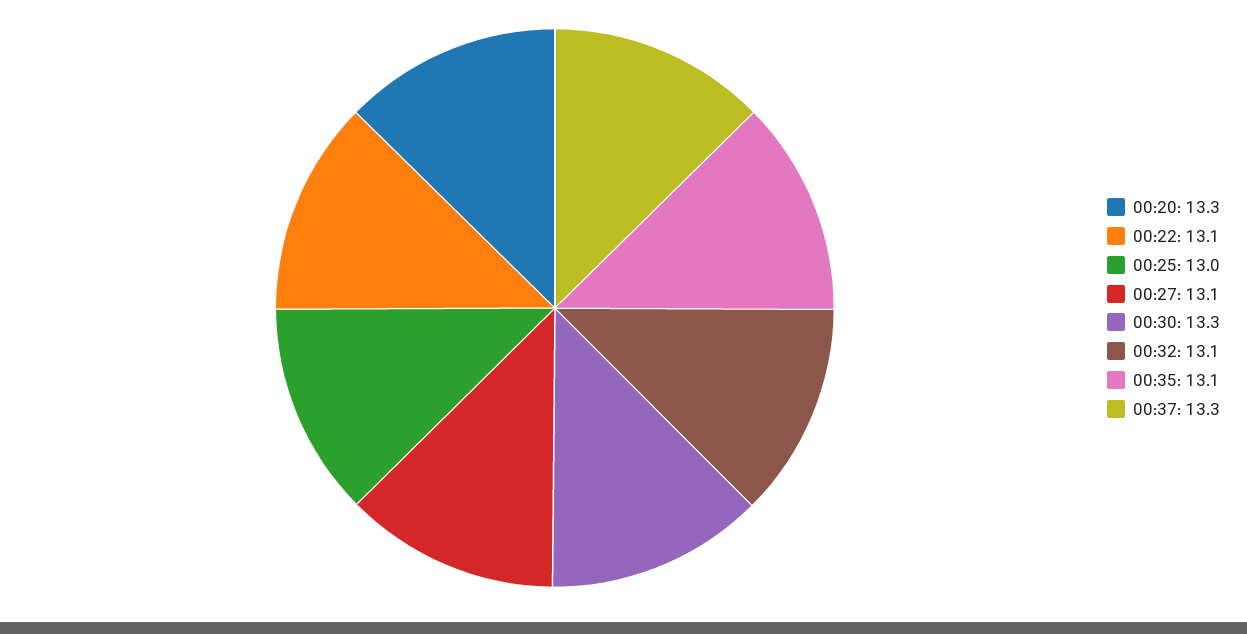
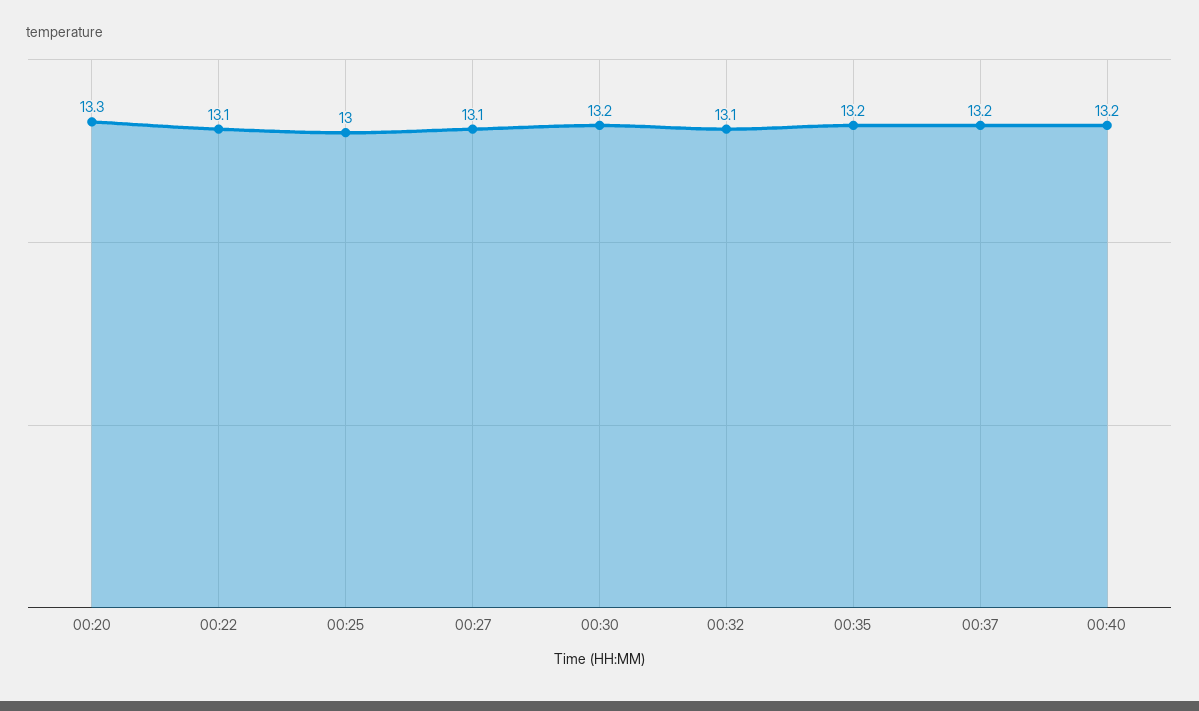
00:30: 13.3 -> 13.2
00:35: 13.1 -> 13.2
00:37: 13.3 -> 13.2
00:40: none -> 13.2

